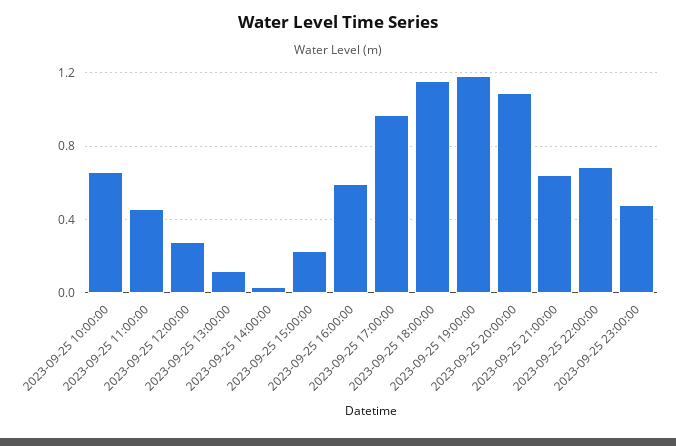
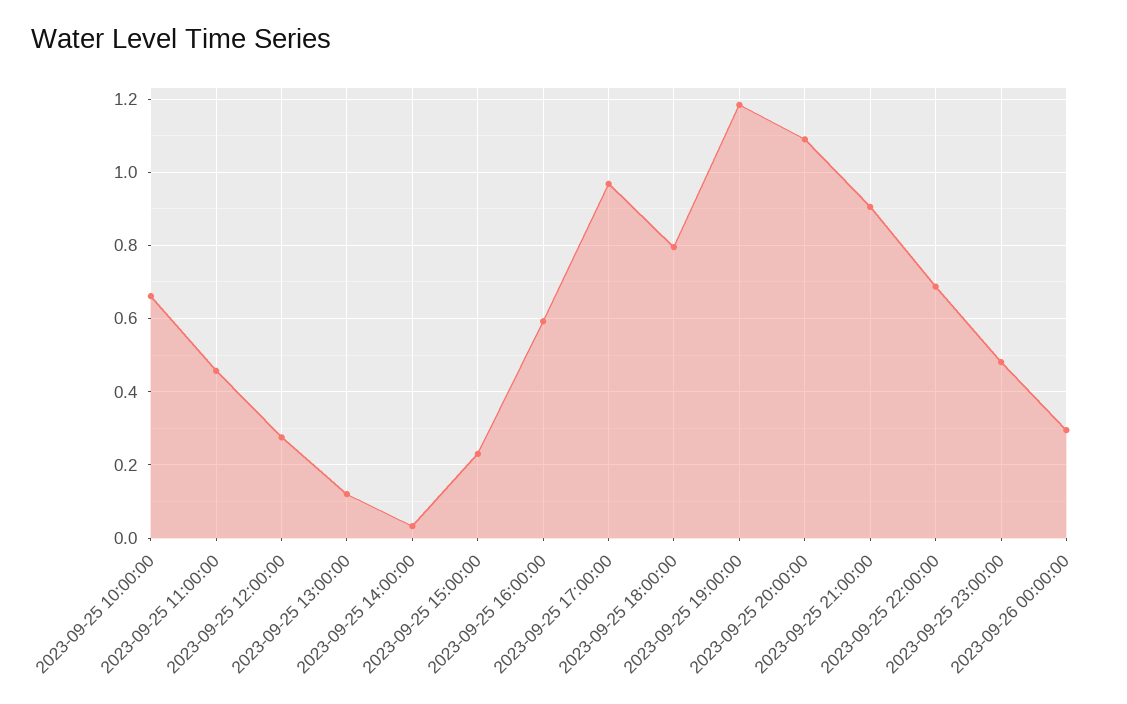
2023-09-25 18:00:00: 1.15 -> 0.8
2023-09-25 21:00:00: 0.65 -> 0.9
2023-09-26 00:00:00: none -> 0.3

